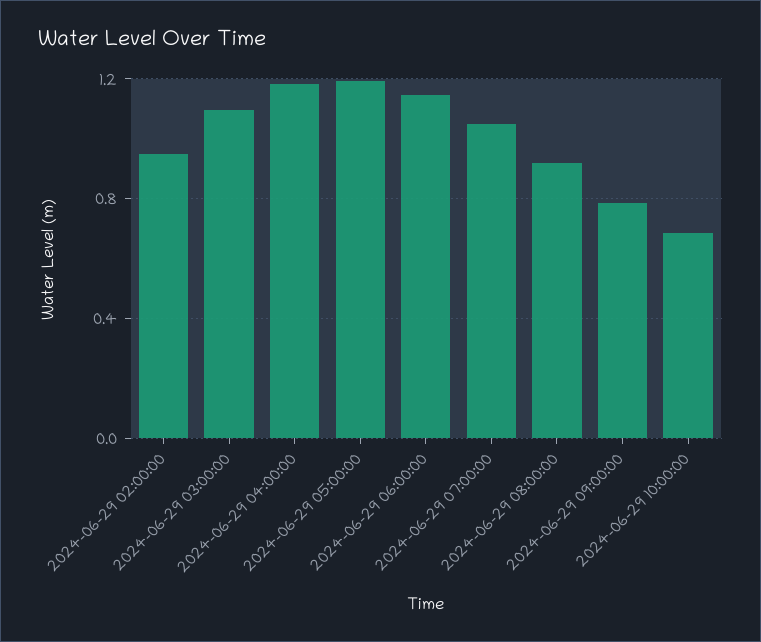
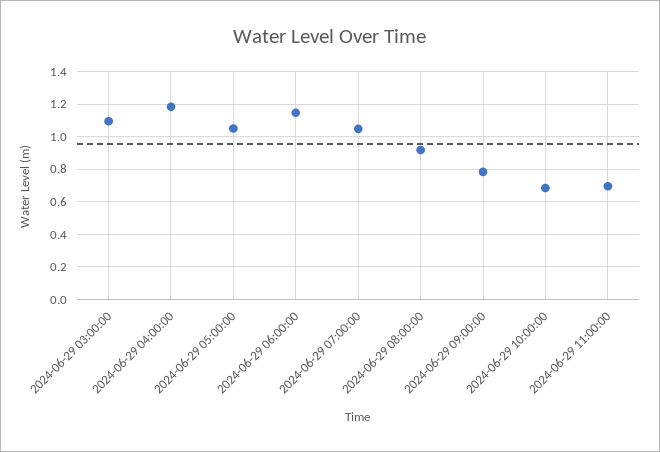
2024-06-29 02:00:00: 0.95 -> none
2024-06-29 05:00:00: 1.2 -> 1.05
2024-06-29 11:00:00: none -> 0.7

